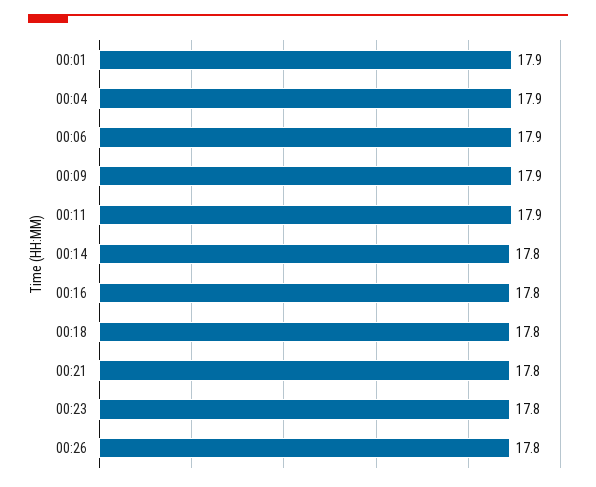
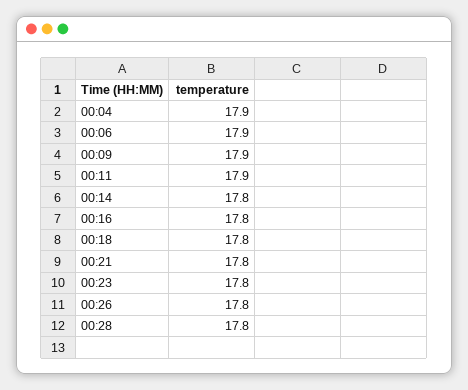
00:01: 17.9 -> none
00:28: none -> 17.8

